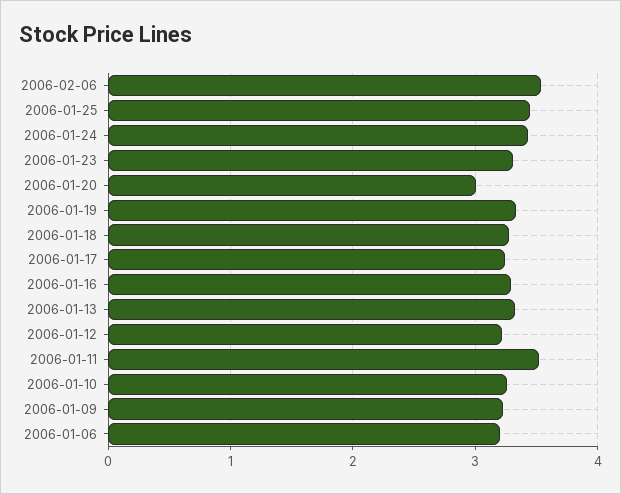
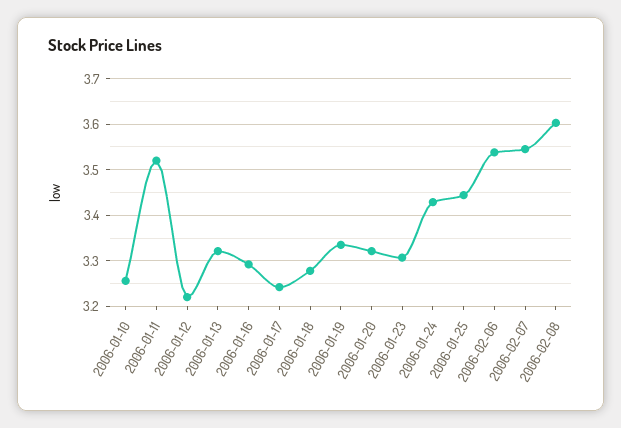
2006-01-20: 3 -> 3.32
2006-01-09: 3.2 -> none
2006-01-06: 3.2 -> none
2006-02-07: none -> 3.54
2006-02-08: none -> 3.6

